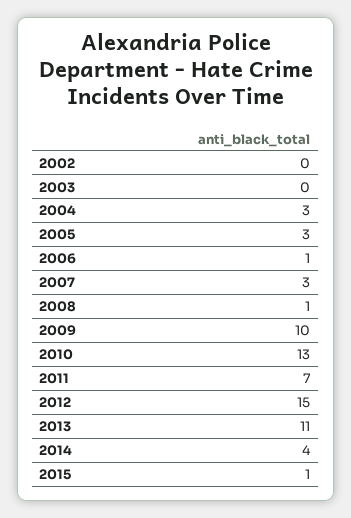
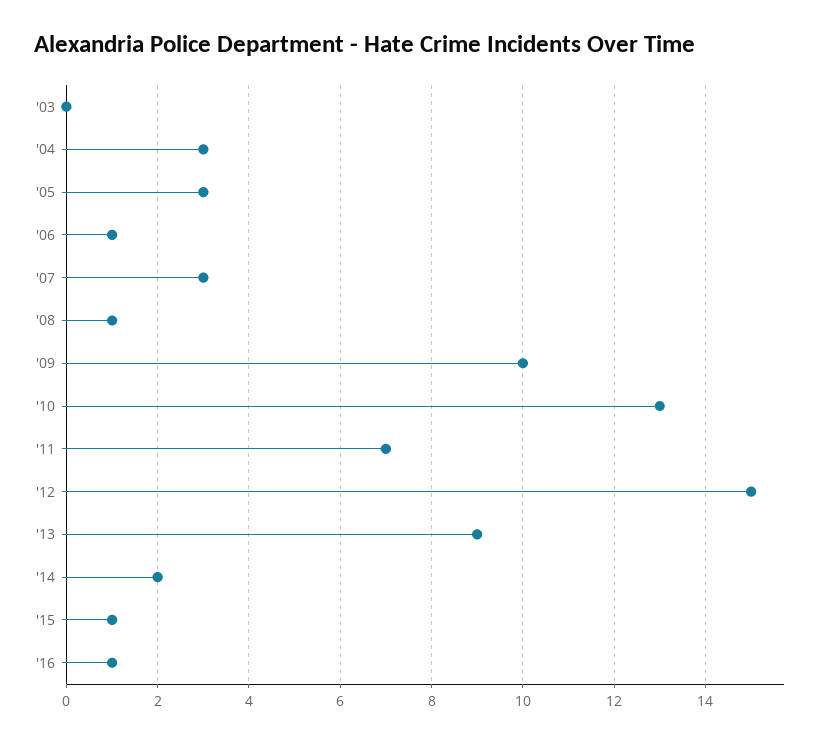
2002: 0 -> none
2013: 11 -> 9
2014: 4 -> 2
'16: none -> 1

